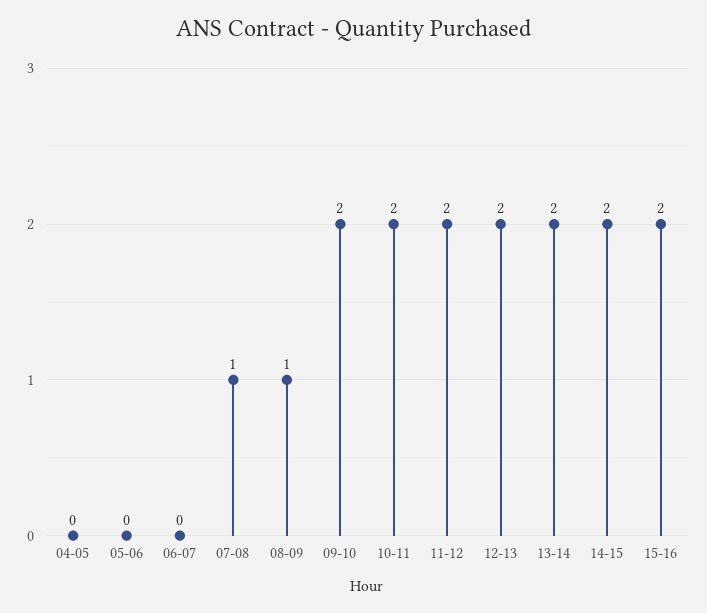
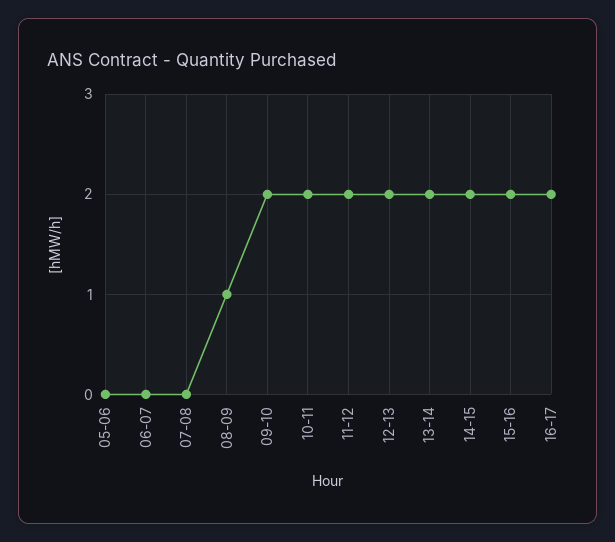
04-05: 0 -> none
07-08: 1 -> 0
16-17: none -> 2

